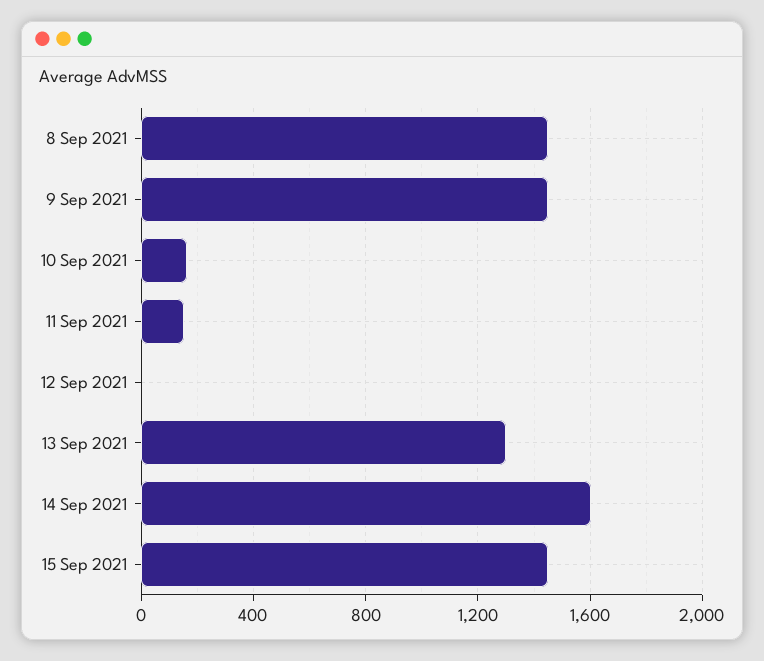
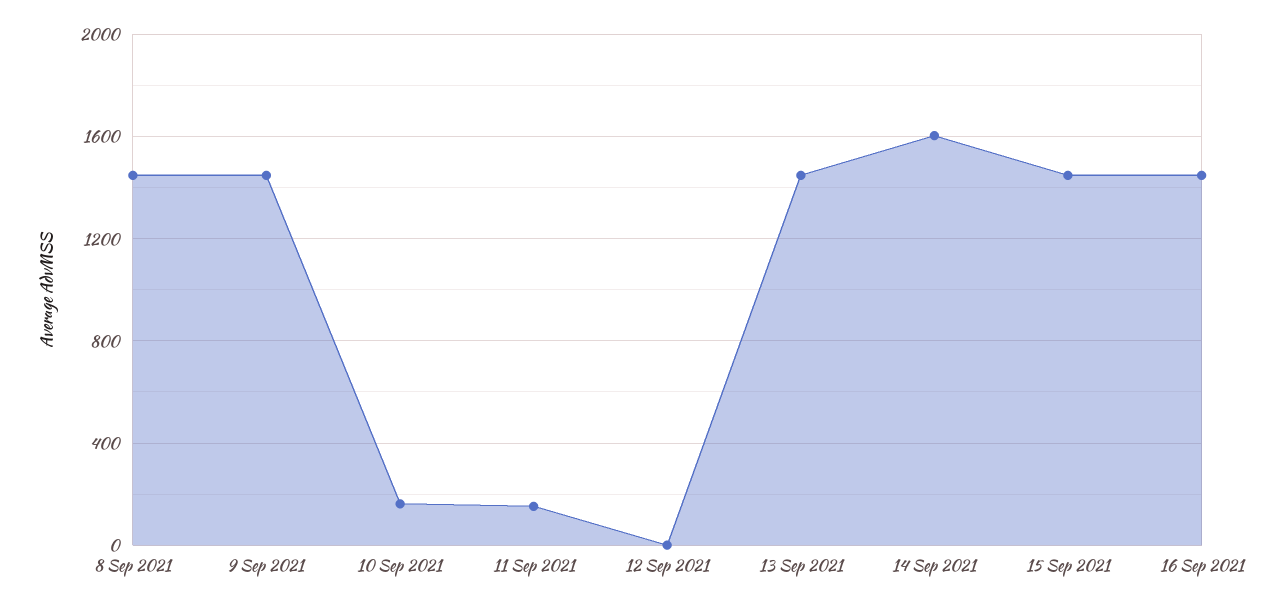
13 Sep 2021: 1300 -> 1450
16 Sep 2021: none -> 1450

